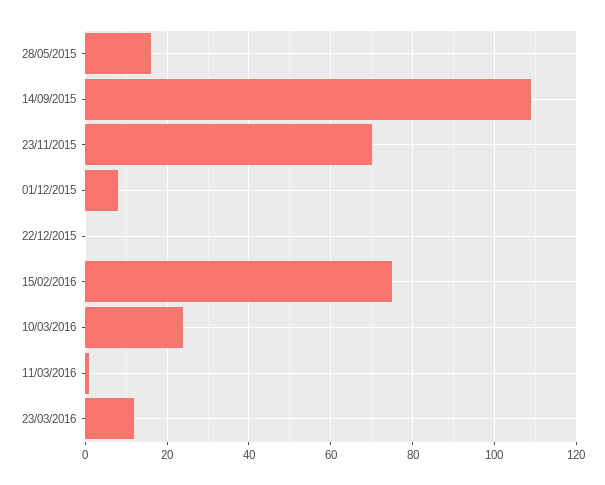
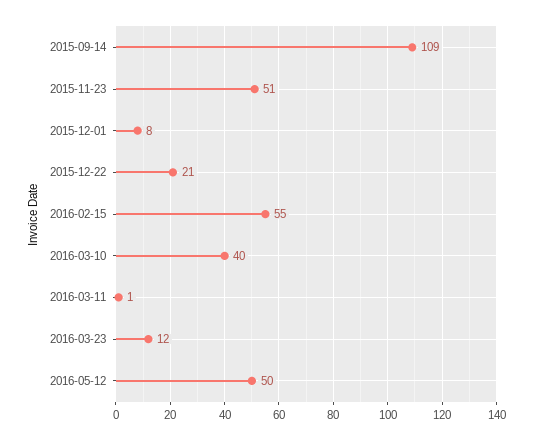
28/05/2015: 15 -> none
23/11/2015: 70 -> 51
22/12/2015: 0 -> 21
15/02/2016: 75 -> 55
10/03/2016: 25 -> 40
2016-05-12: none -> 50

